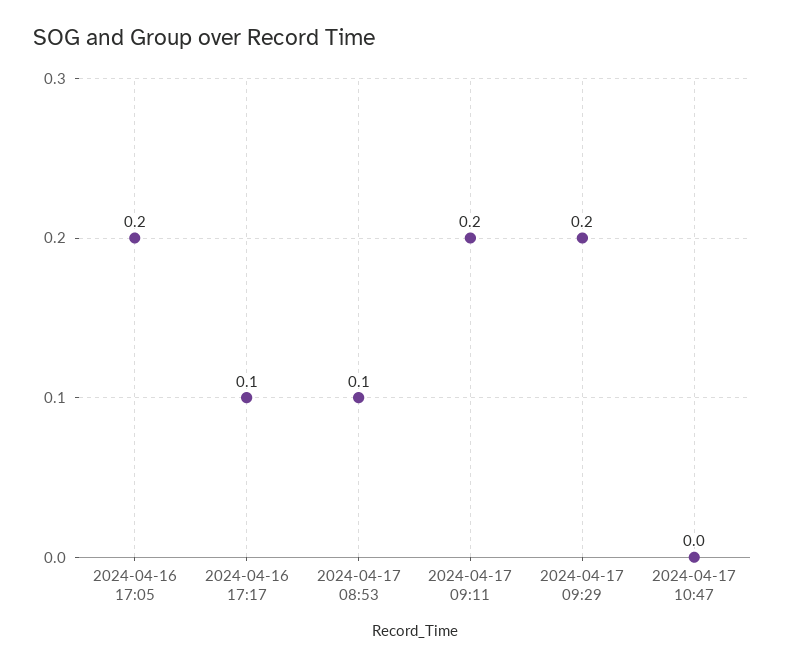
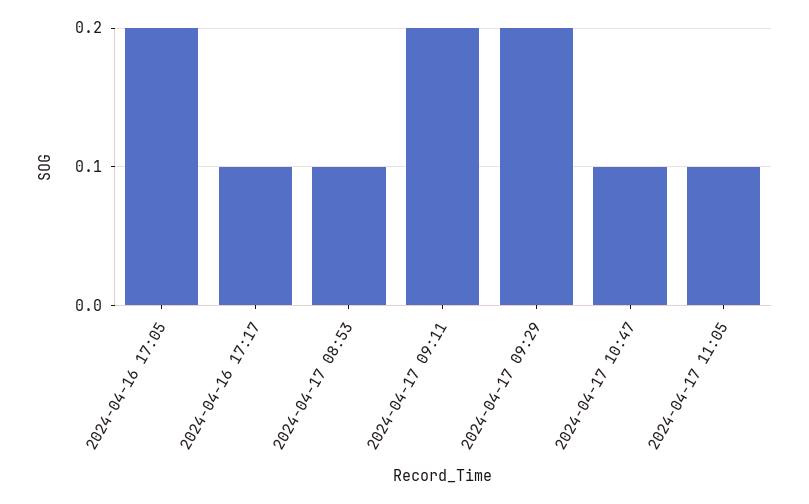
2024-04-17 10:47: 0 -> 0.1
2024-04-17 11:05: none -> 0.1

